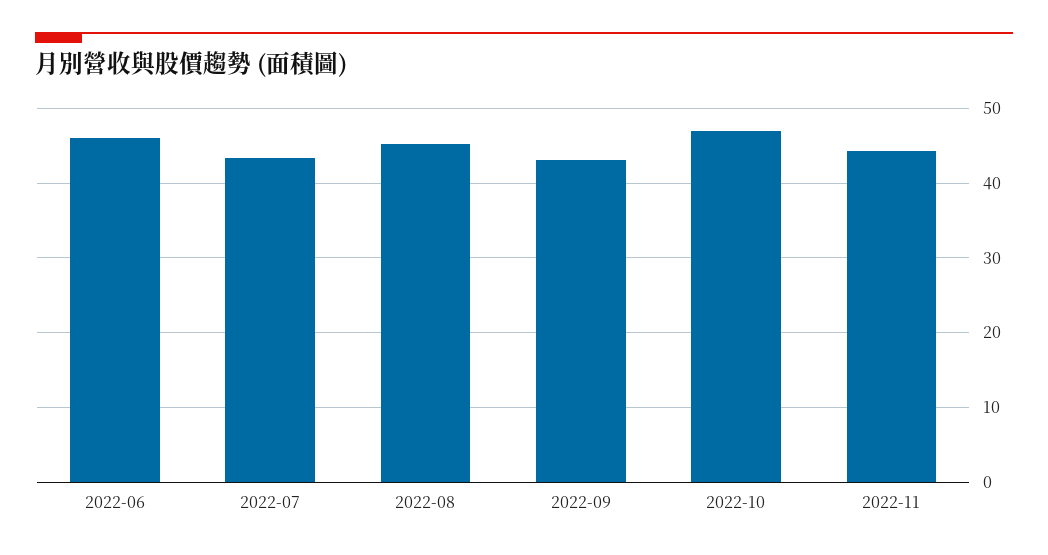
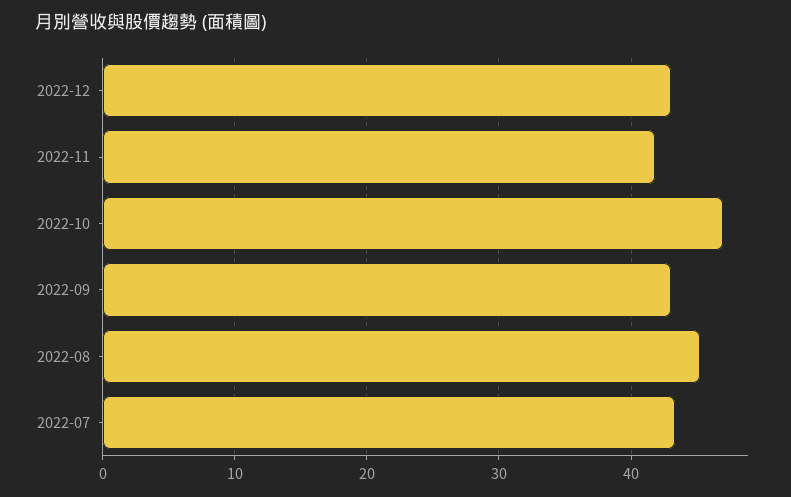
2022-06: 46 -> none
2022-11: 44 -> 42
2022-12: none -> 43

